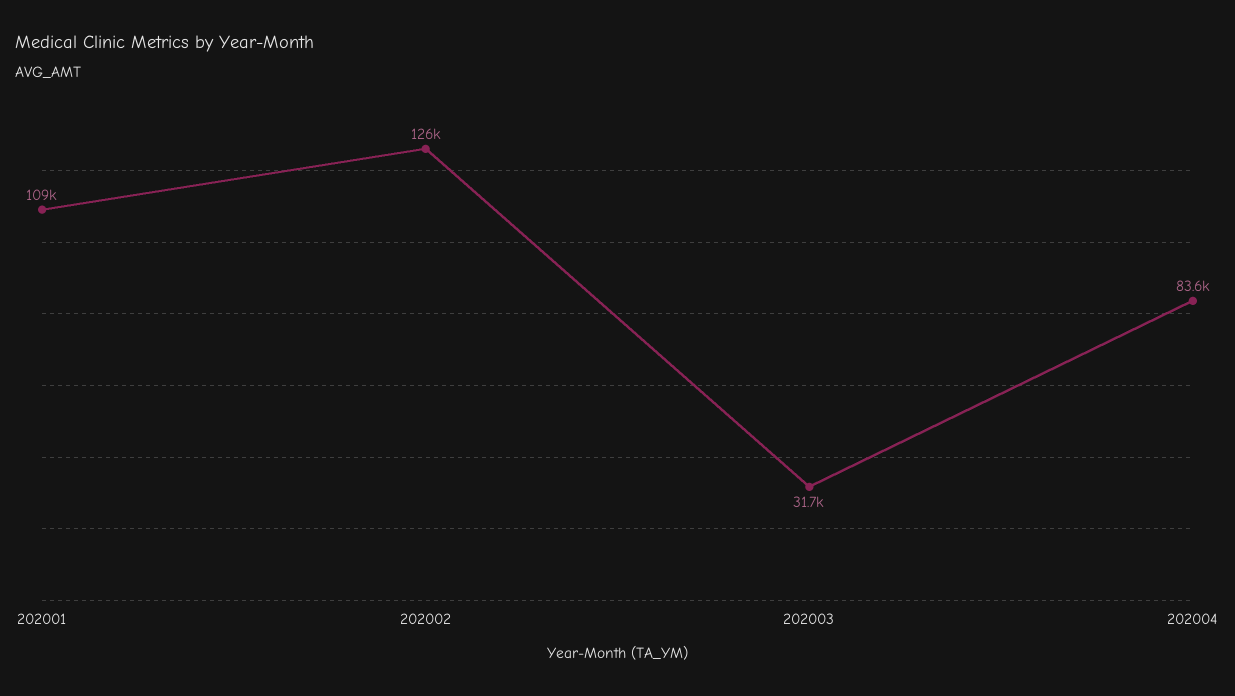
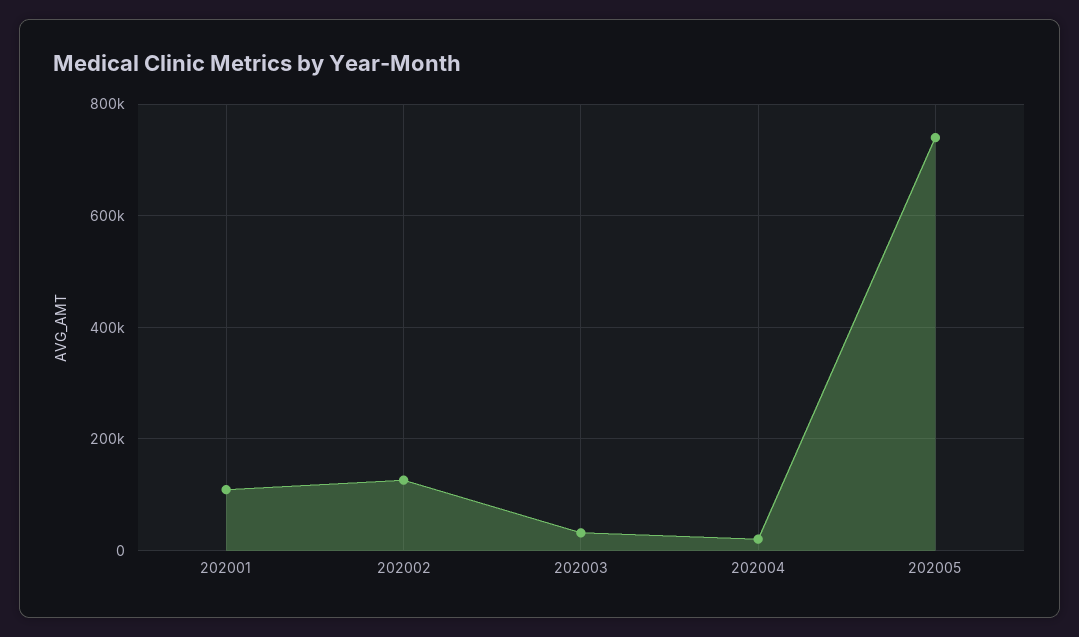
202004: 83600 -> 20000
202005: none -> 740000

